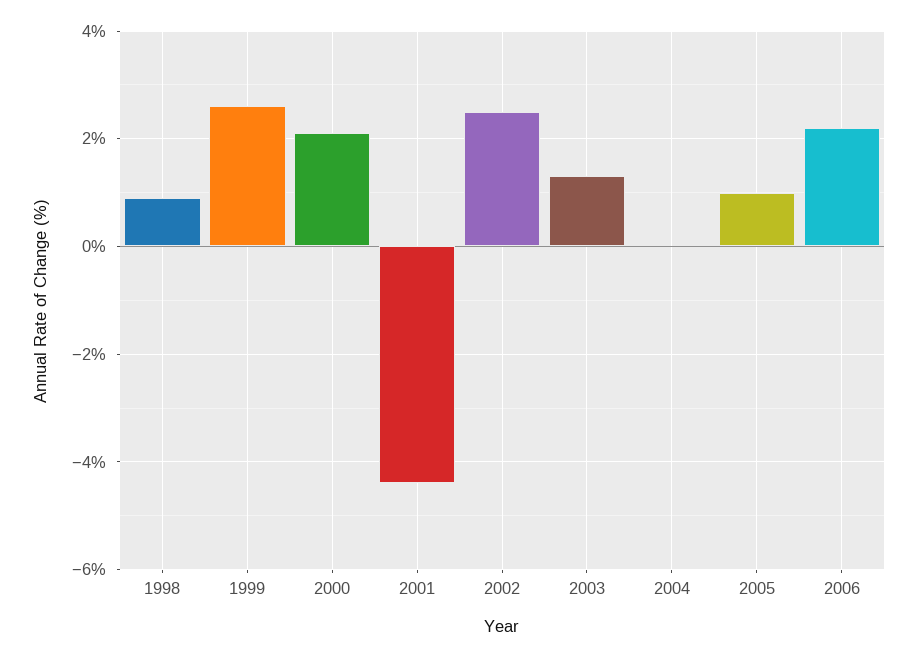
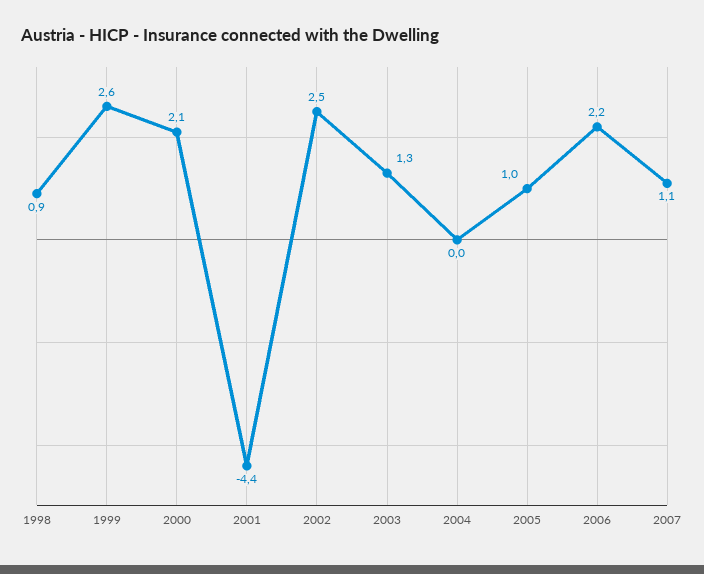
2007: none -> 1.1

